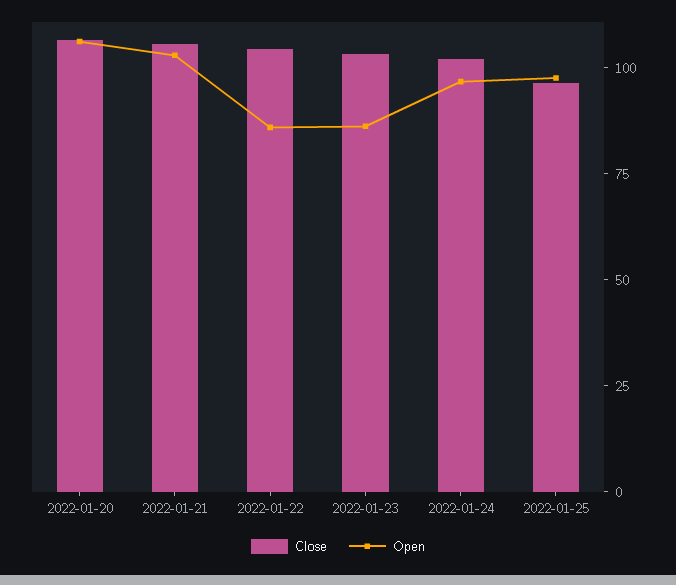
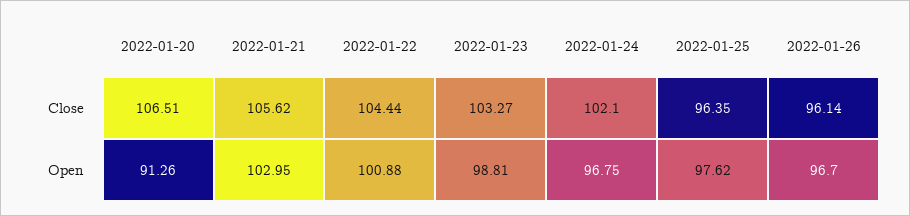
Open, 2022-01-20: 105 -> 91.26
Open, 2022-01-22: 85 -> 100.88
Open, 2022-01-23: 85 -> 98.81
Close, 2022-01-26: none -> 96.14
Open, 2022-01-26: none -> 96.7

